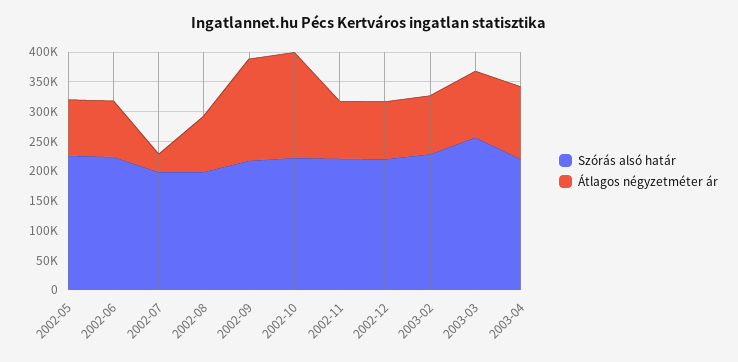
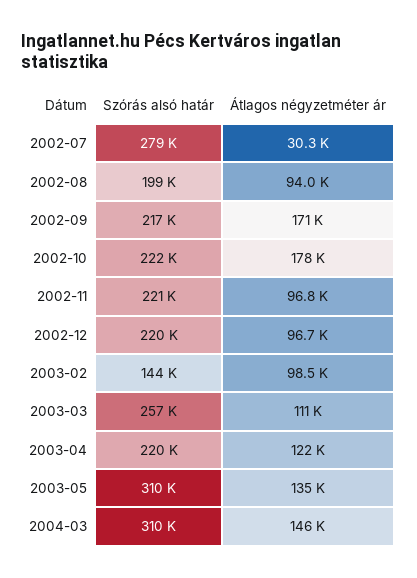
Szórás alsó határ, 2002-05: 225000 -> none
Átlagos négyzetméter ár, 2002-05: 100000 -> none
Szórás alsó határ, 2002-06: 225000 -> none
Átlagos négyzetméter ár, 2002-06: 100000 -> none
Szórás alsó határ, 2002-07: 200000 -> 279000
Szórás alsó határ, 2003-02: 225000 -> 144000
Szórás alsó határ, 2003-05: none -> 310000
Átlagos négyzetméter ár, 2003-05: none -> 135000
Szórás alsó határ, 2004-03: none -> 310000
Átlagos négyzetméter ár, 2004-03: none -> 146000

